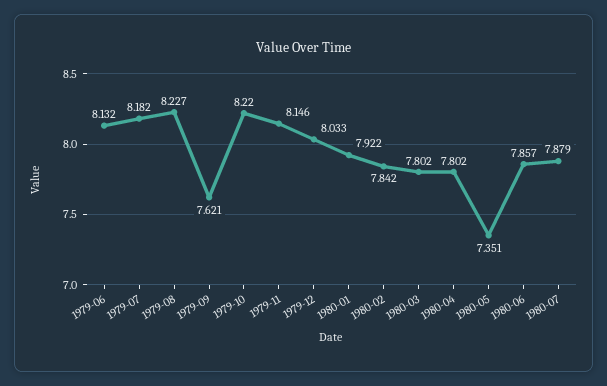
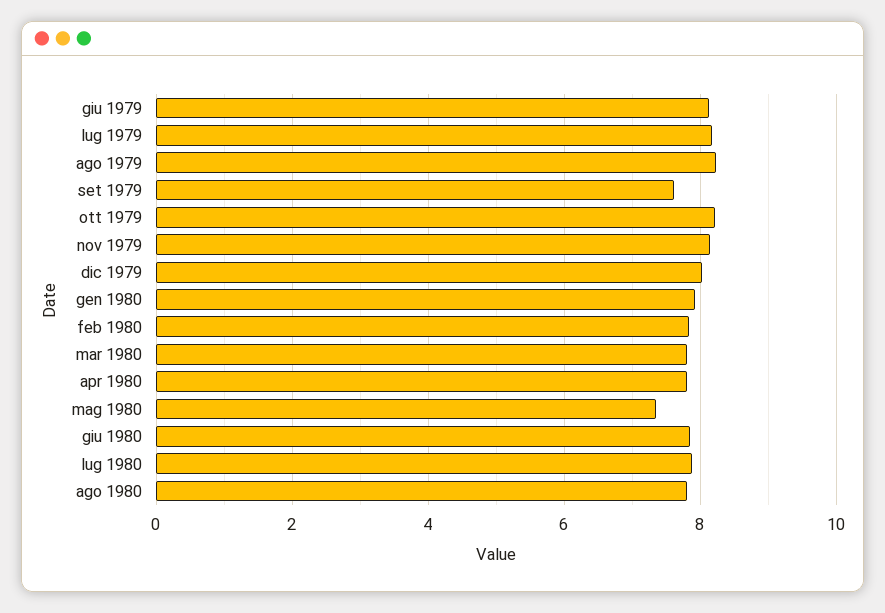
ago 1980: none -> 7.8

